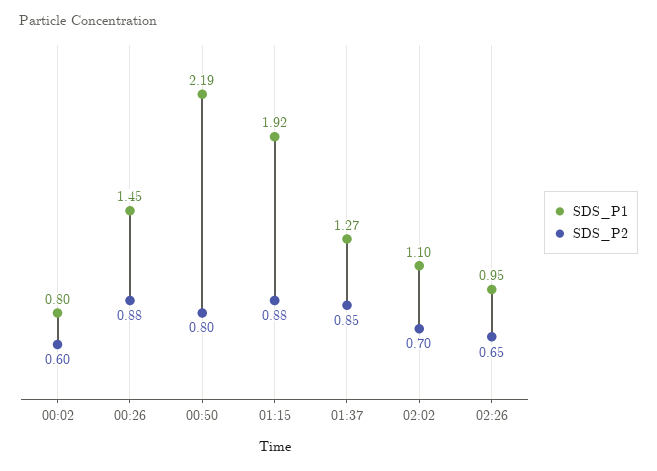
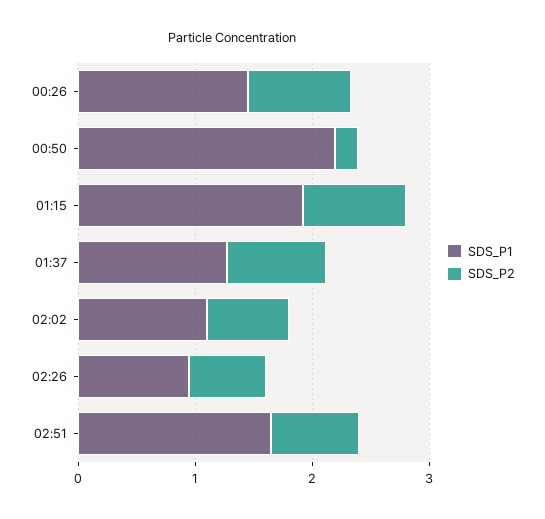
SDS_P1, 00:02: 0.8 -> none
SDS_P2, 00:02: 0.6 -> none
SDS_P2, 00:50: 0.8 -> 0.2
SDS_P1, 02:51: none -> 1.6
SDS_P2, 02:51: none -> 0.8

